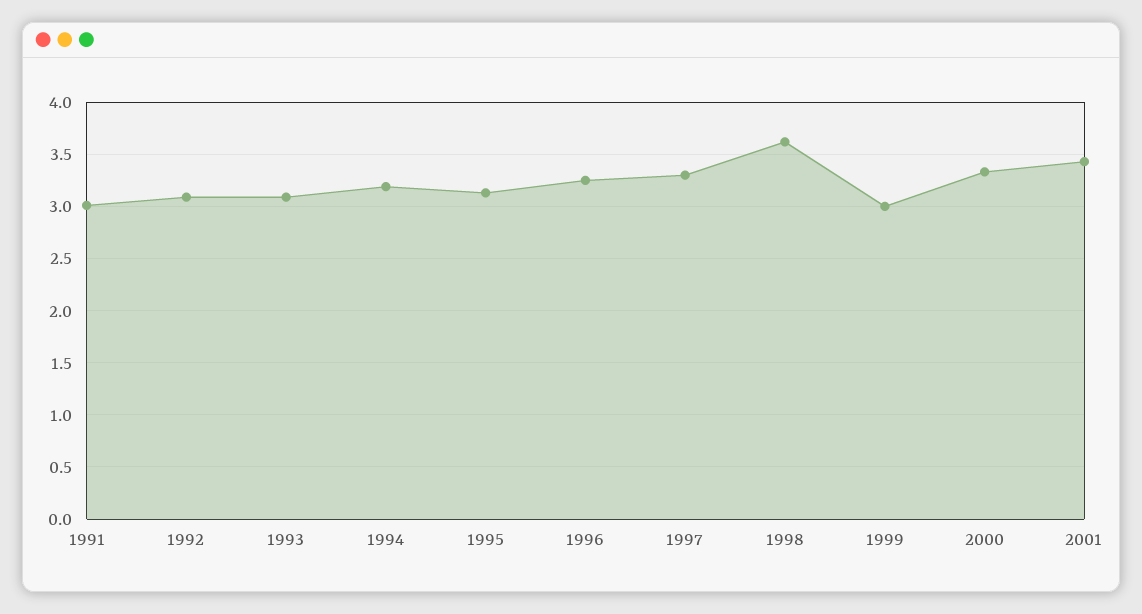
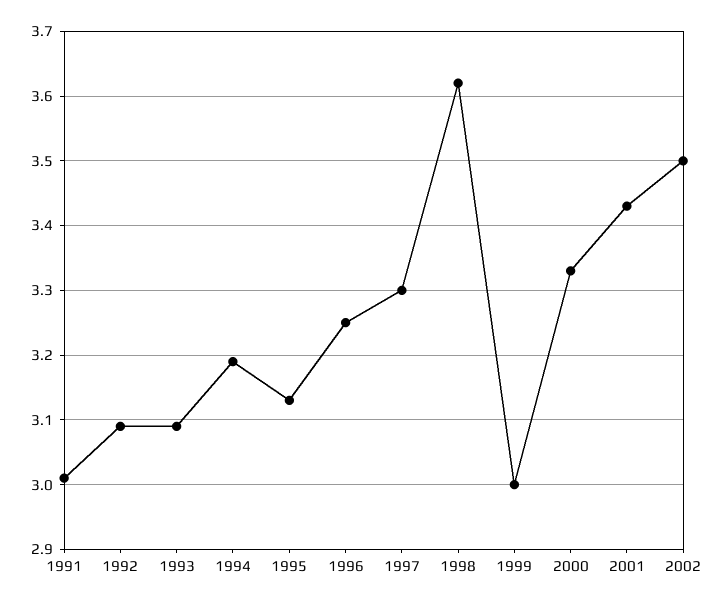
2002: none -> 3.5

